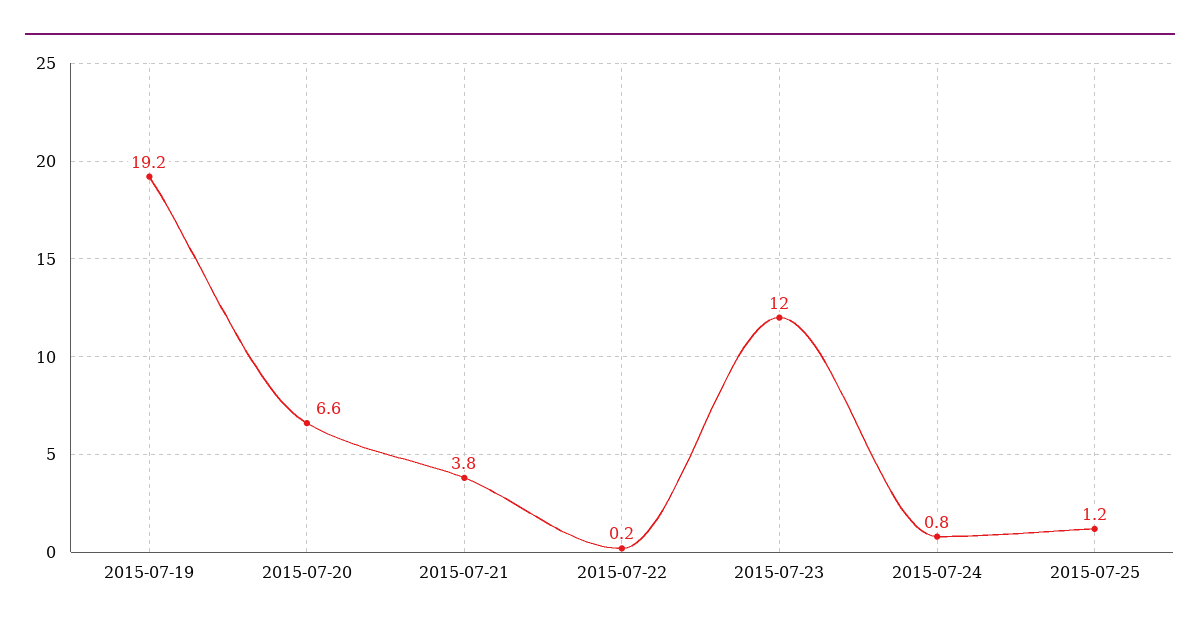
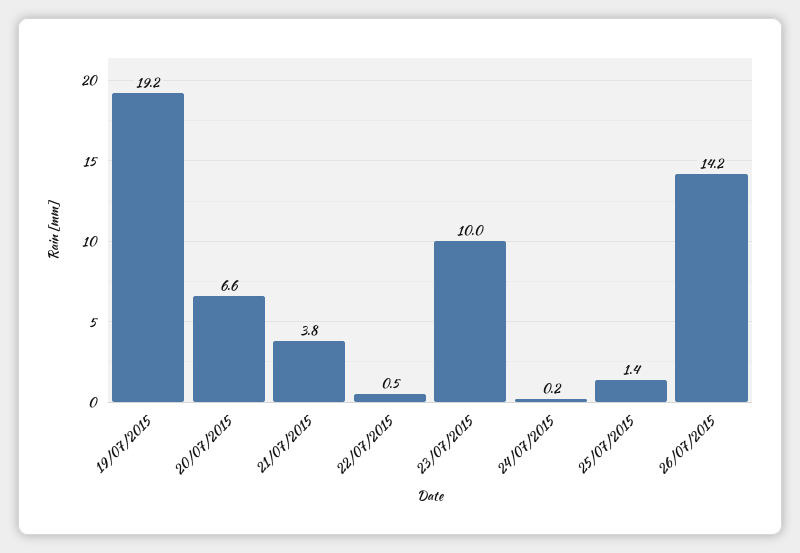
2015-07-22: 0.2 -> 0.5
2015-07-23: 12 -> 10
2015-07-24: 0.8 -> 0.2
2015-07-25: 1.2 -> 1.4
26/07/2015: none -> 14.2

